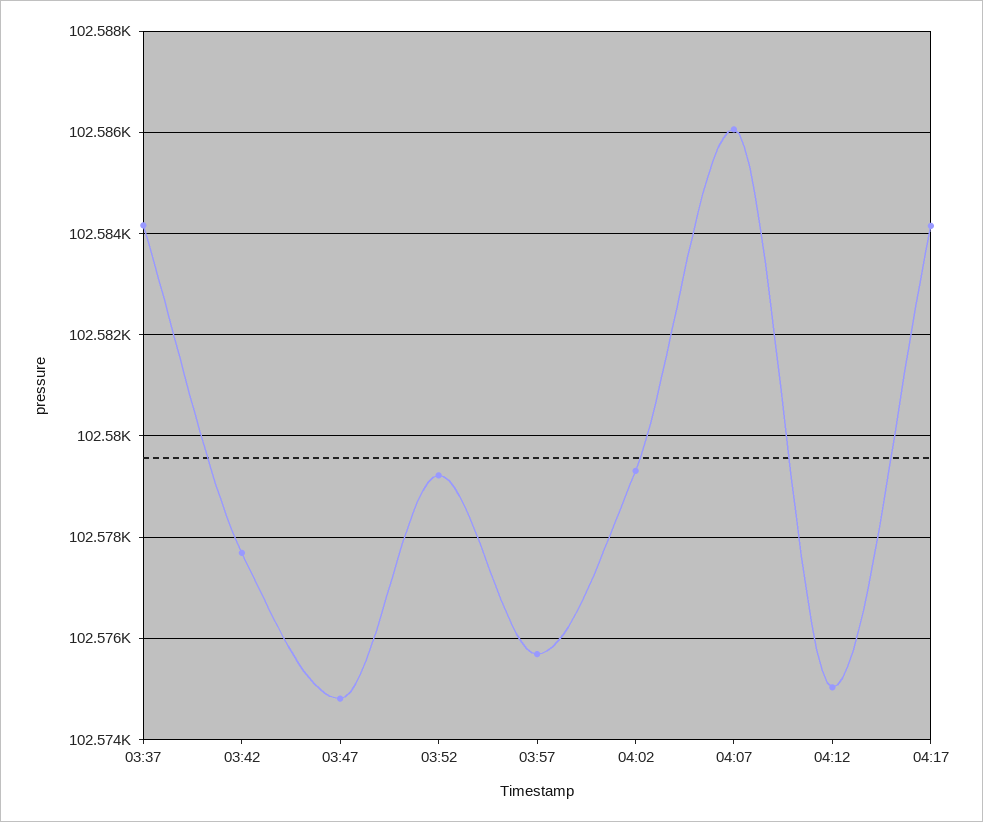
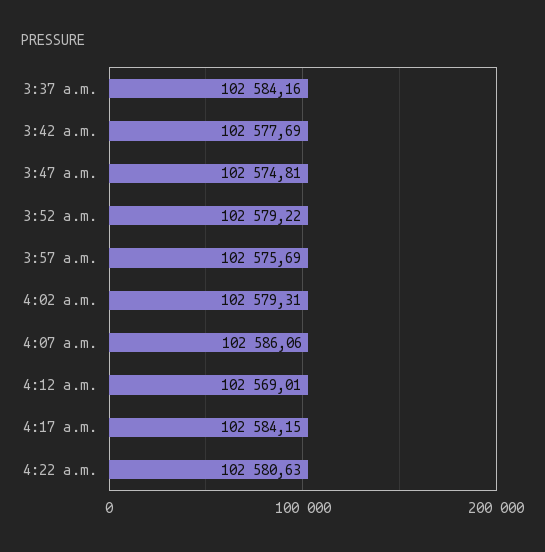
04:12: 102575 -> 102569.01
4:22 a.m.: none -> 102580.63

